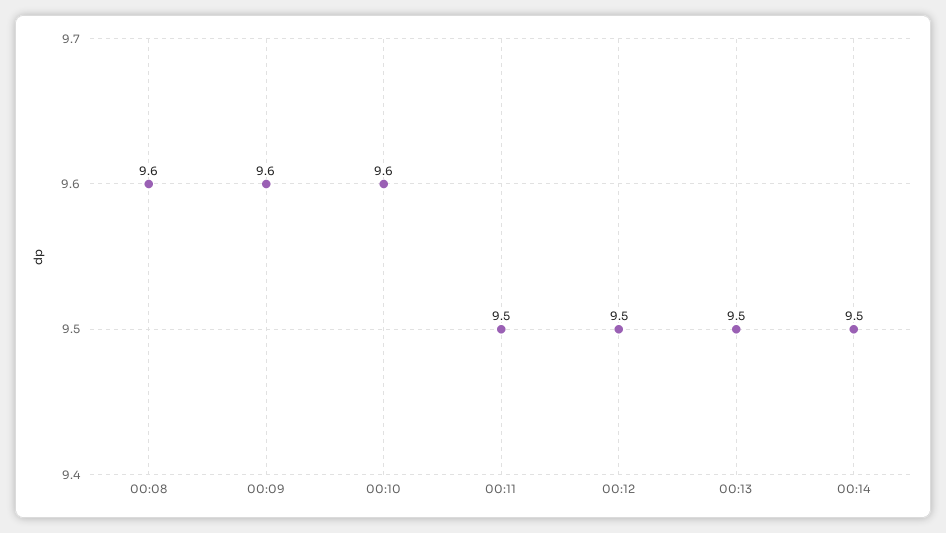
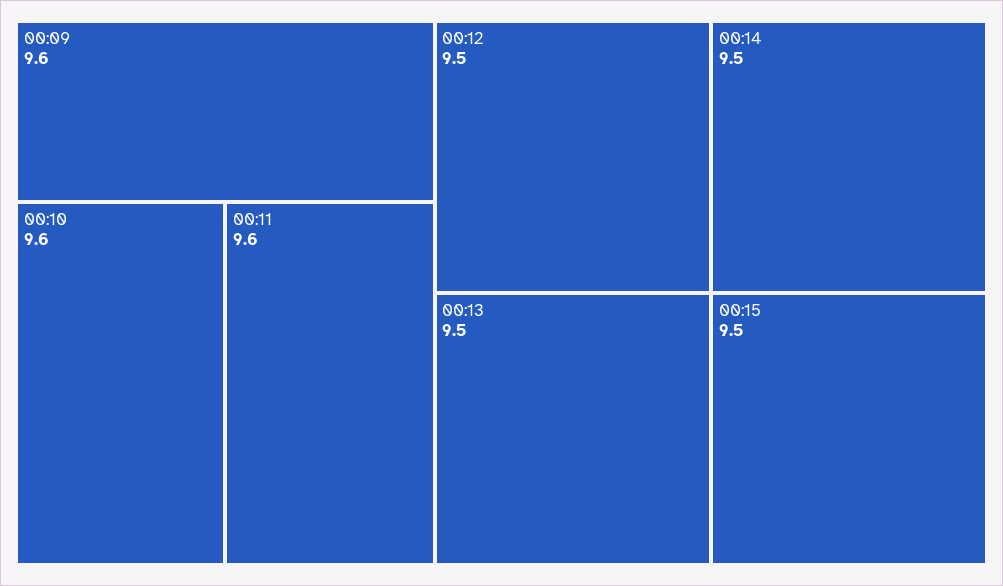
00:08: 9.6 -> none
00:11: 9.5 -> 9.6
00:15: none -> 9.5

